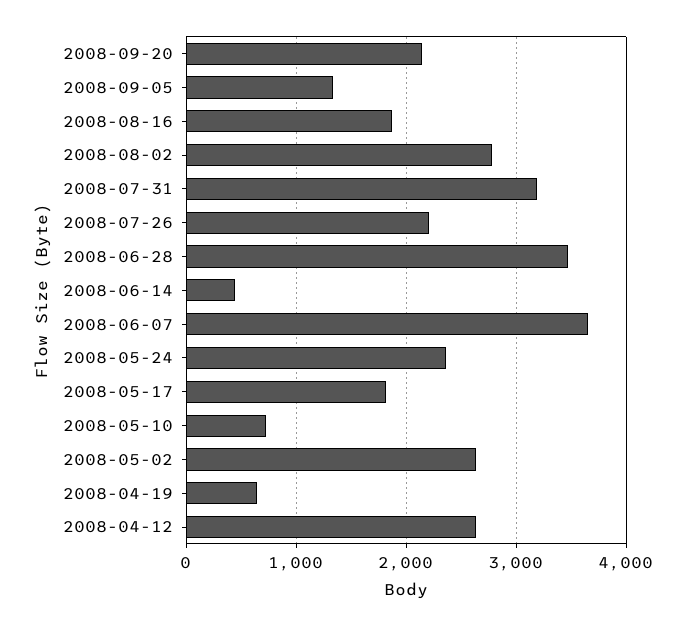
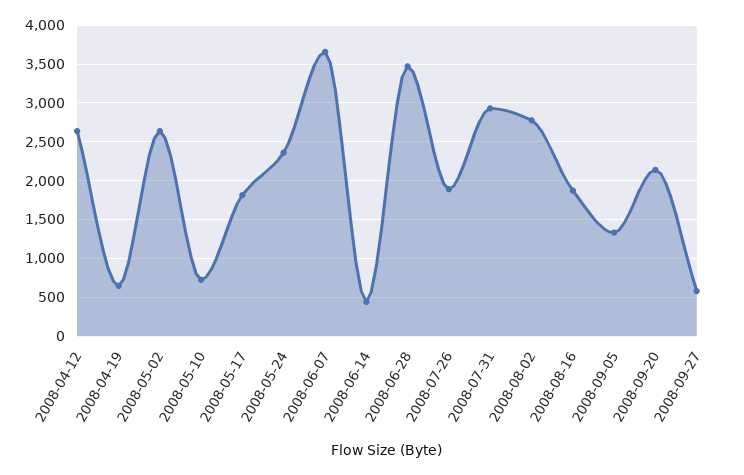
2008-07-31: 3200 -> 2900
2008-07-26: 2200 -> 1900
2008-09-27: none -> 600

